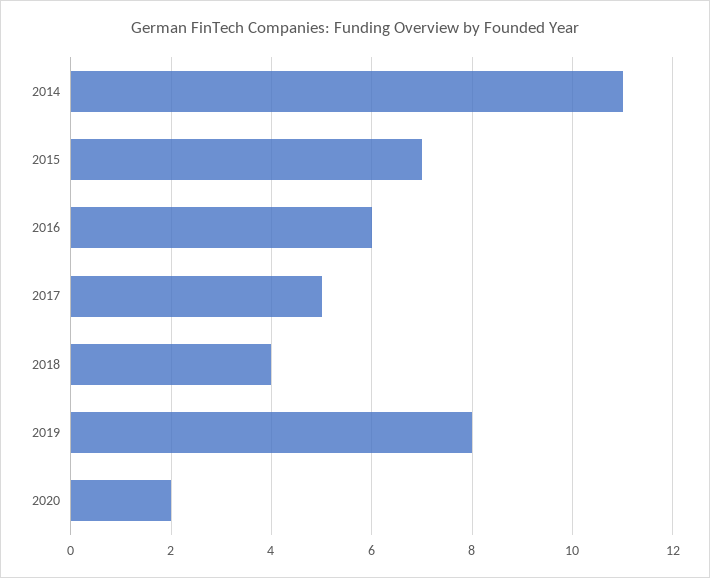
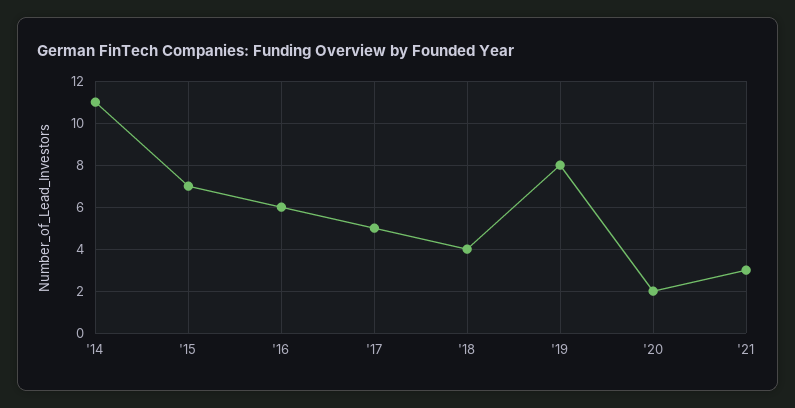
'21: none -> 3

